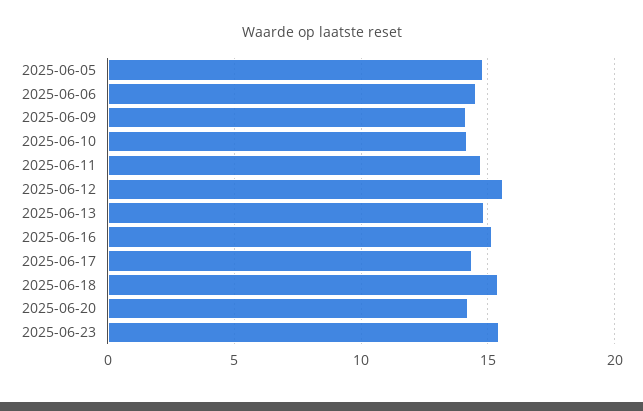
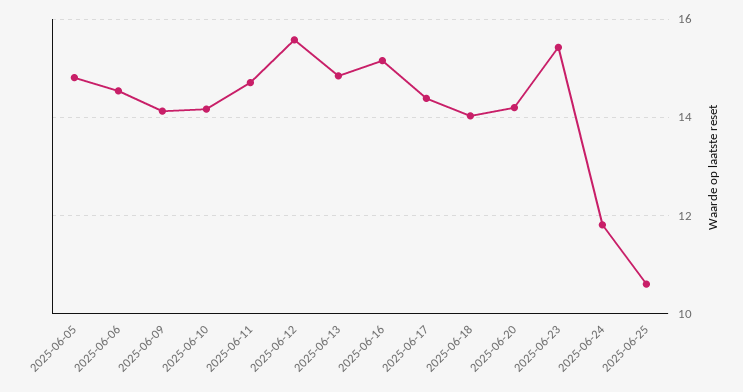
2025-06-18: 15.5 -> 14
2025-06-24: none -> 11.8
2025-06-25: none -> 10.6

